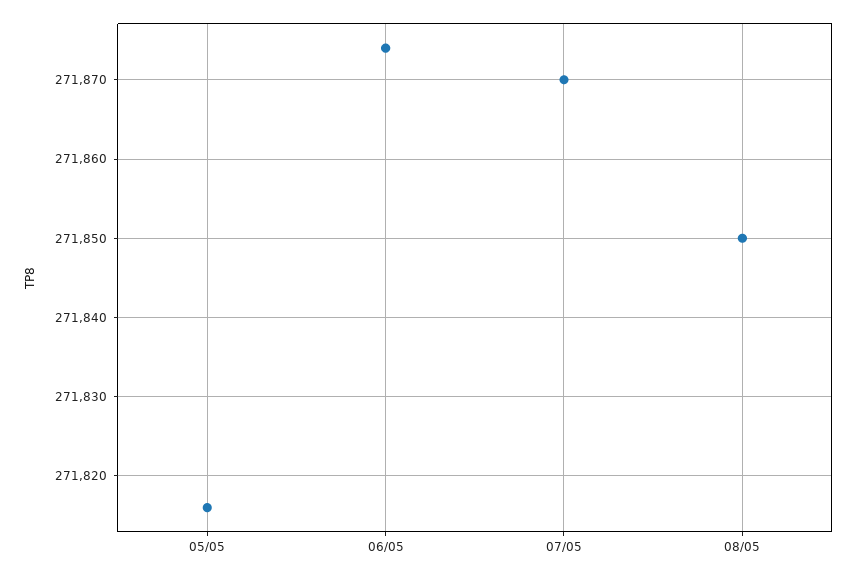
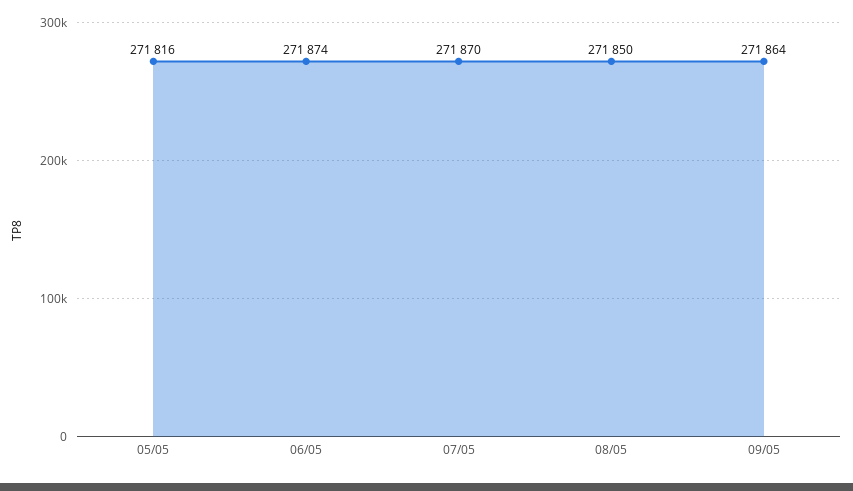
09/05: none -> 271864

